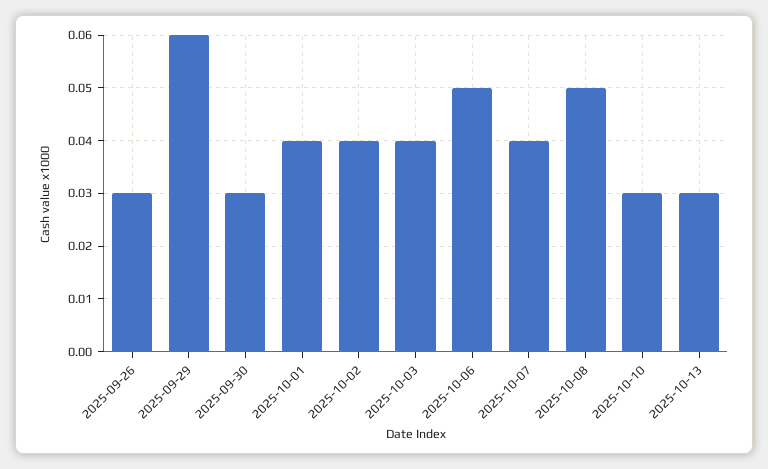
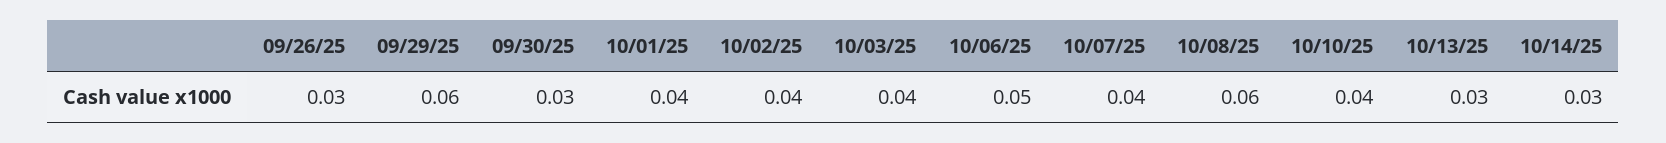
2025-10-08: 0.05 -> 0.06
2025-10-10: 0.03 -> 0.04
10/14/25: none -> 0.03

